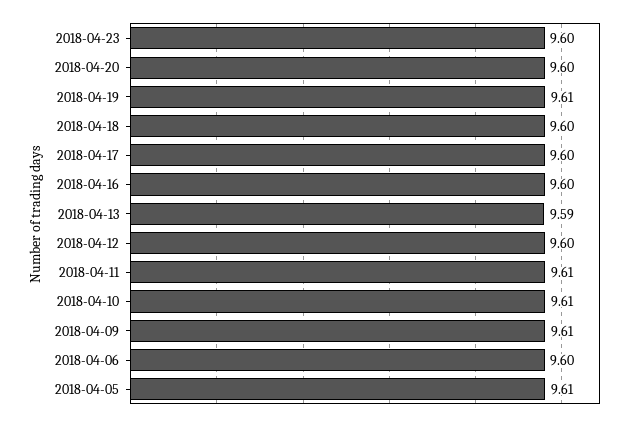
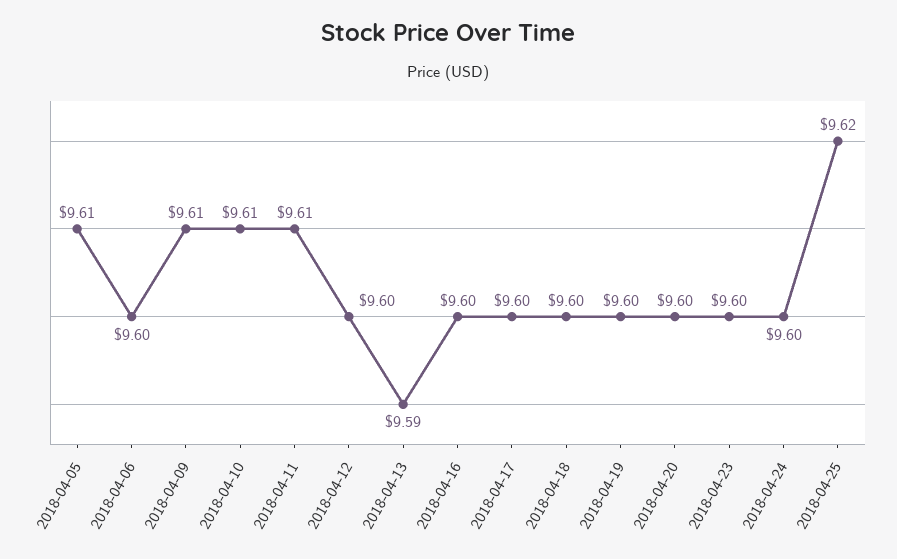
2018-04-19: 9.61 -> 9.6
2018-04-24: none -> 9.6
2018-04-25: none -> 9.62

